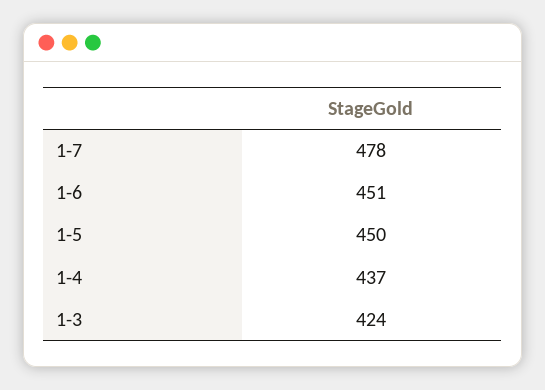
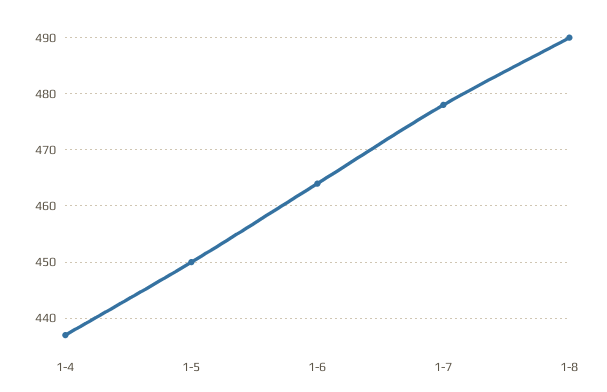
1-6: 451 -> 465
1-3: 424 -> none
1-8: none -> 490

